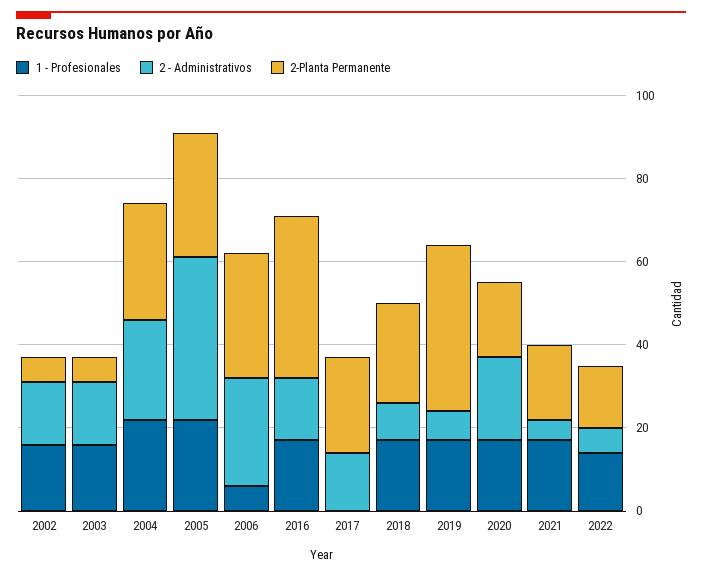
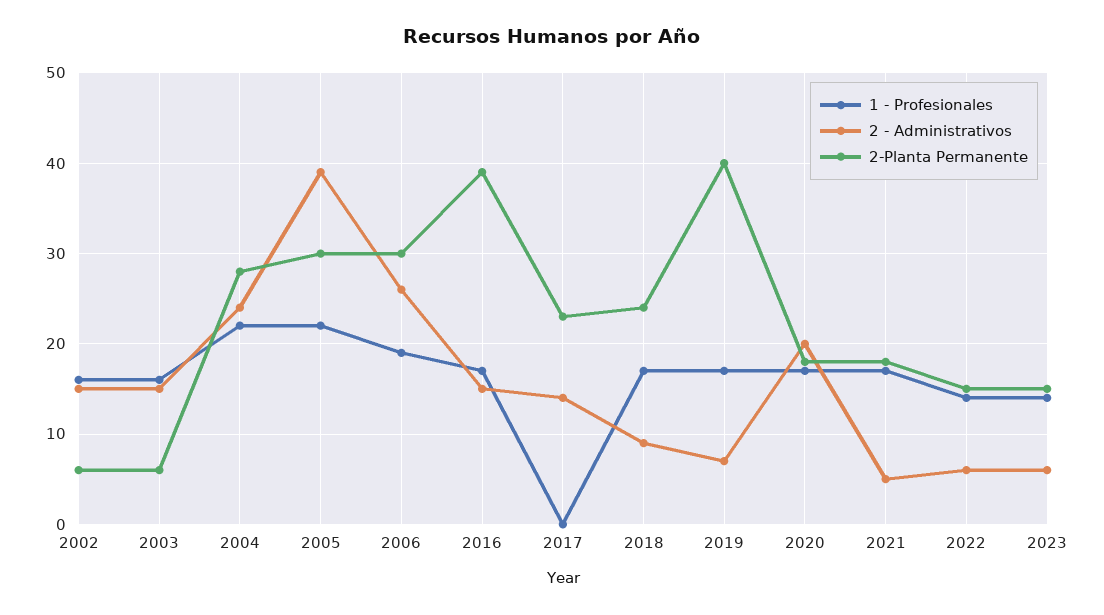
1 - Profesionales, 2006: 5 -> 19
1 - Profesionales, 2023: none -> 14
2 - Administrativos, 2023: none -> 6
2-Planta Permanente, 2023: none -> 15

